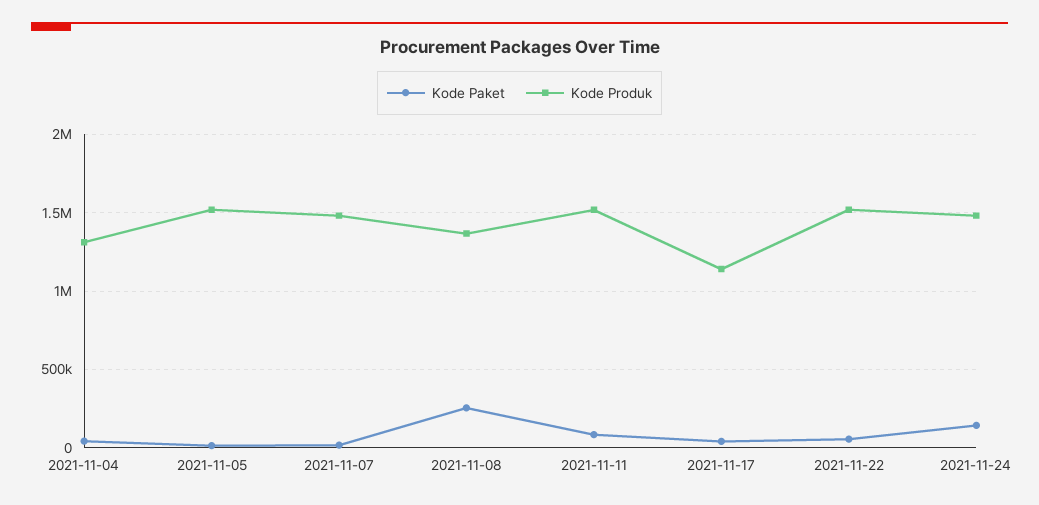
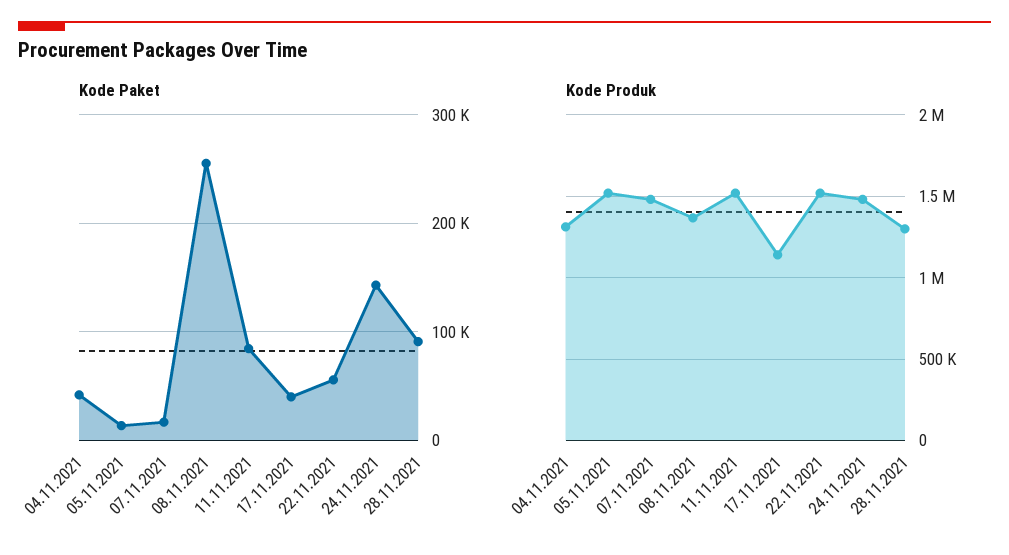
Kode Paket, 28.11.2021: none -> 90000
Kode Produk, 28.11.2021: none -> 1300000

